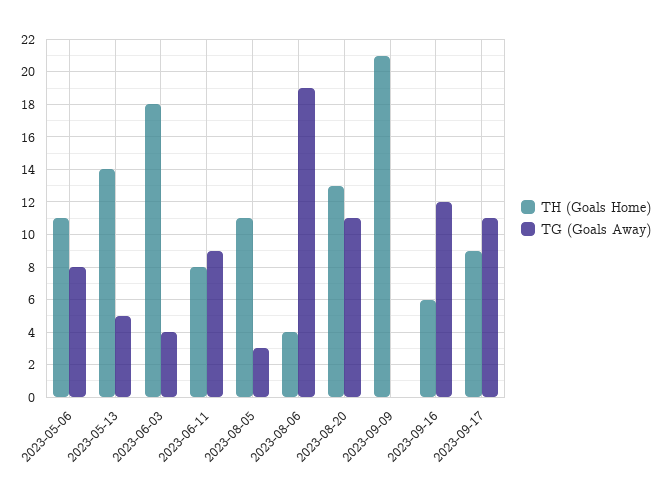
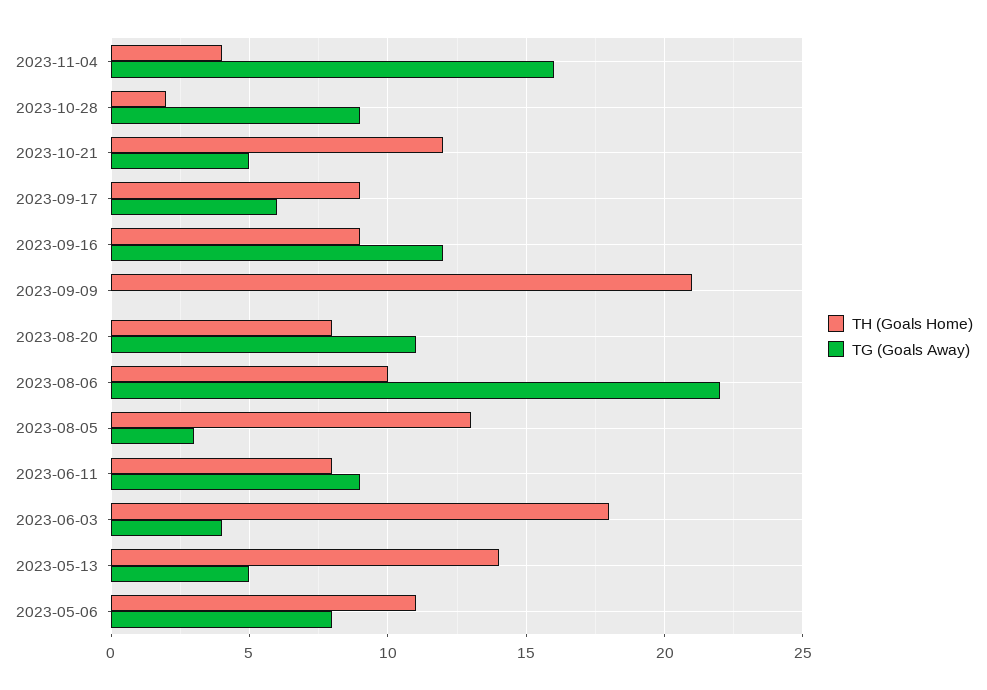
TH (Goals Home), 2023-08-05: 11 -> 13
TH (Goals Home), 2023-08-06: 4 -> 10
TG (Goals Away), 2023-08-06: 19 -> 22
TH (Goals Home), 2023-08-20: 13 -> 8
TH (Goals Home), 2023-09-16: 6 -> 9
TG (Goals Away), 2023-09-17: 11 -> 6
TH (Goals Home), 2023-11-04: none -> 4
TG (Goals Away), 2023-11-04: none -> 16
TH (Goals Home), 2023-10-28: none -> 2
TG (Goals Away), 2023-10-28: none -> 9
TH (Goals Home), 2023-10-21: none -> 12
TG (Goals Away), 2023-10-21: none -> 5

